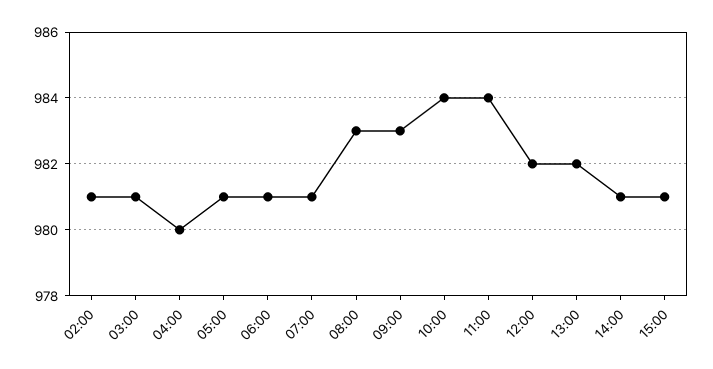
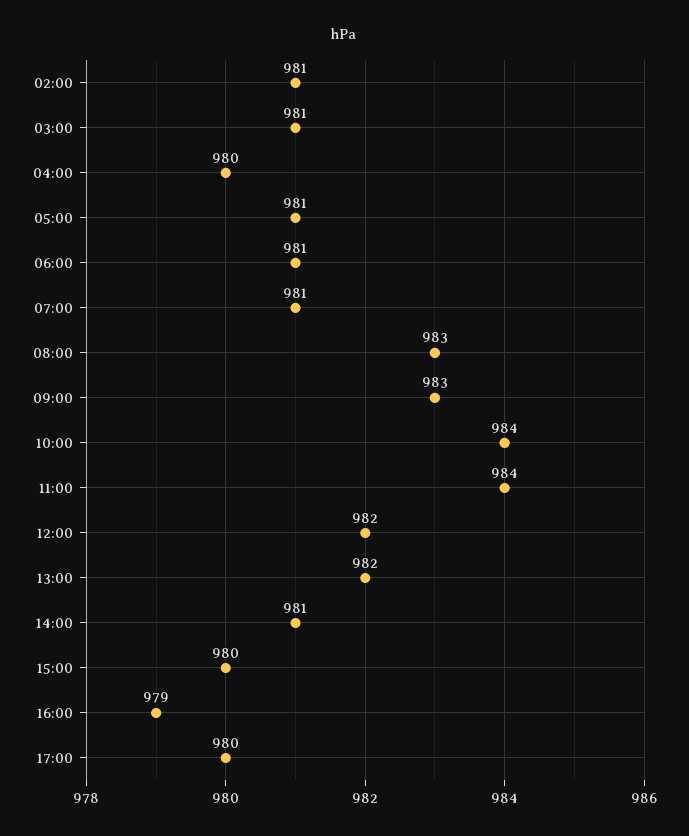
15:00: 981 -> 980
16:00: none -> 979
17:00: none -> 980

